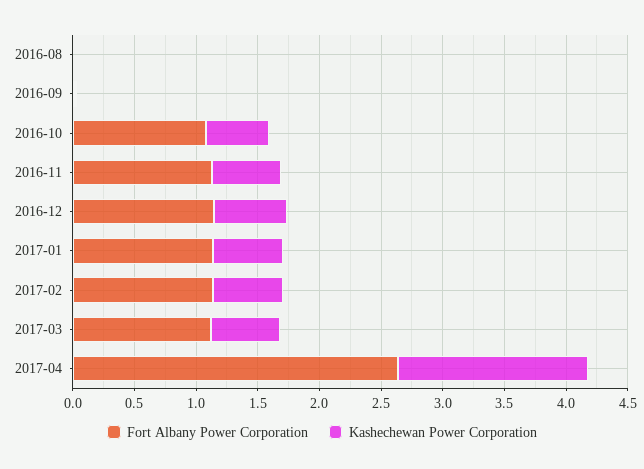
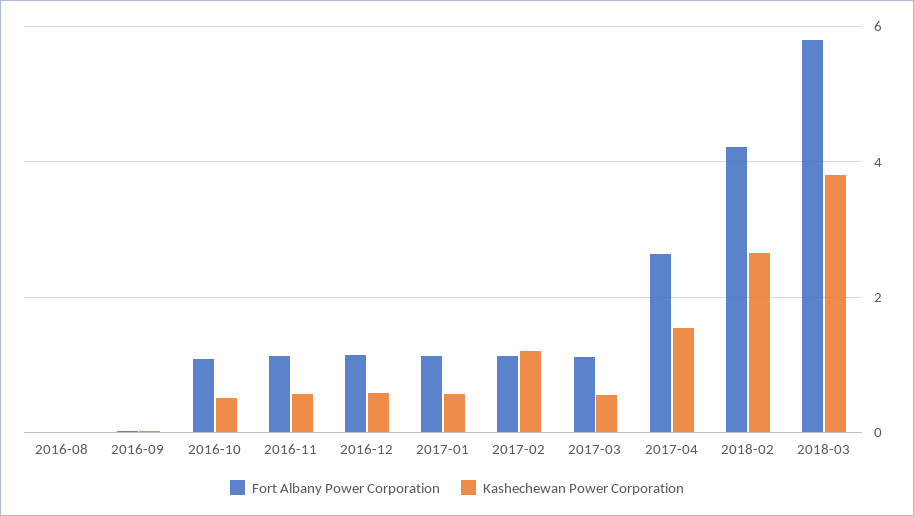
Kashechewan Power Corporation, 2017-02: 0.6 -> 1.2
Fort Albany Power Corporation, 2018-02: none -> 4.2
Kashechewan Power Corporation, 2018-02: none -> 2.6
Fort Albany Power Corporation, 2018-03: none -> 5.8
Kashechewan Power Corporation, 2018-03: none -> 3.8

